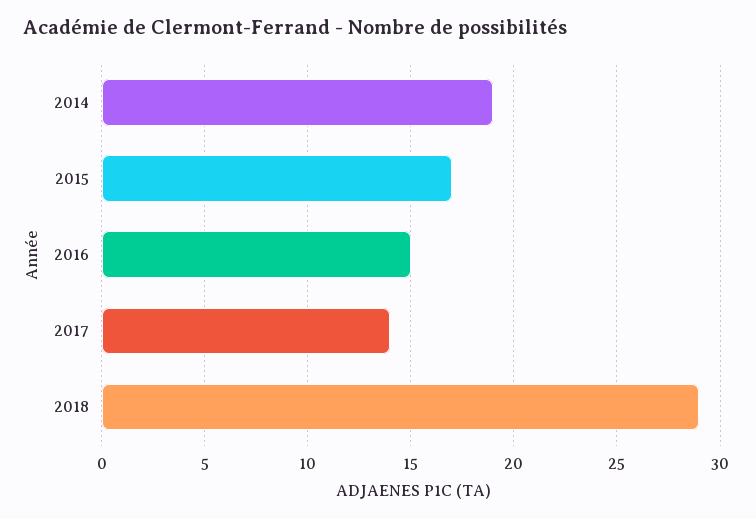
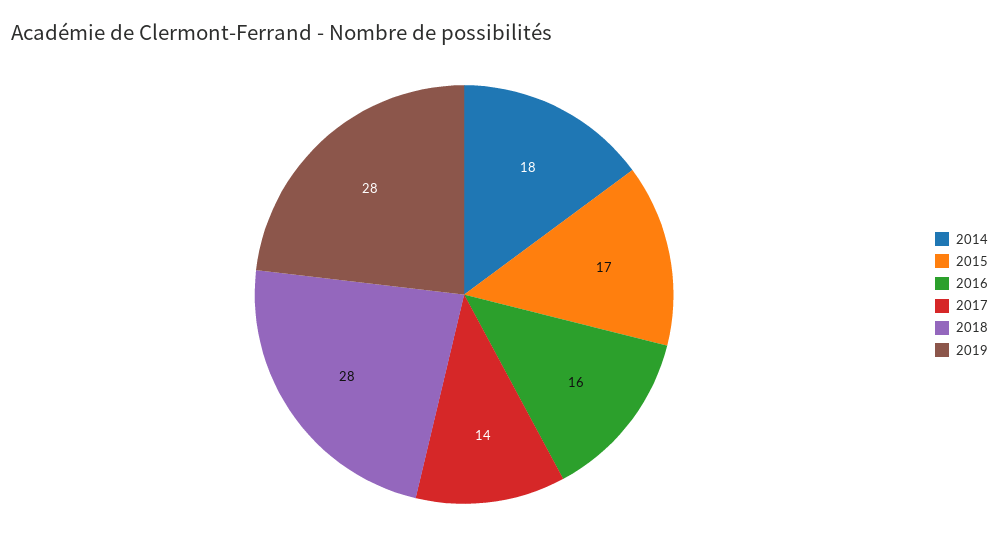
2014: 19 -> 18
2016: 15 -> 16
2018: 29 -> 28
2019: none -> 28

